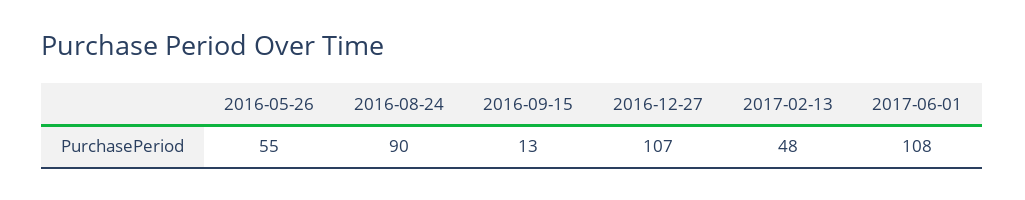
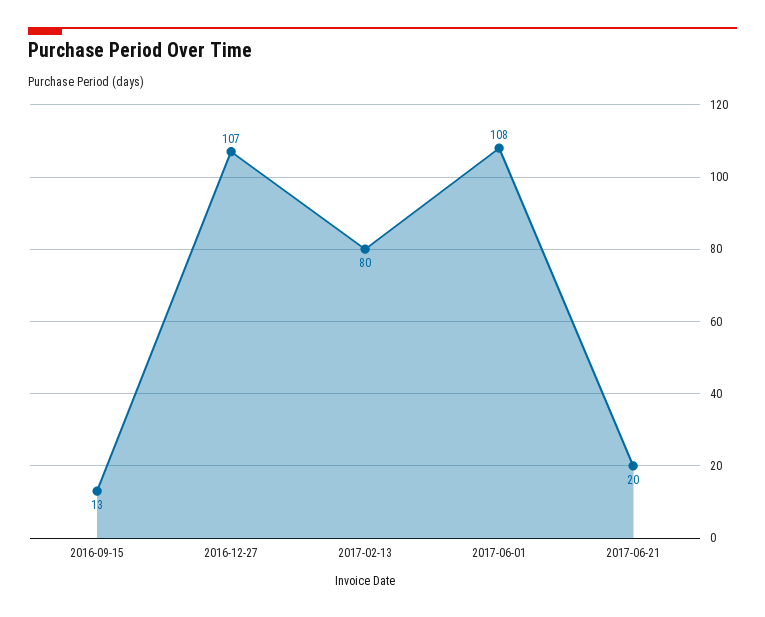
2016-05-26: 55 -> none
2016-08-24: 90 -> none
2017-02-13: 48 -> 80
2017-06-21: none -> 20

